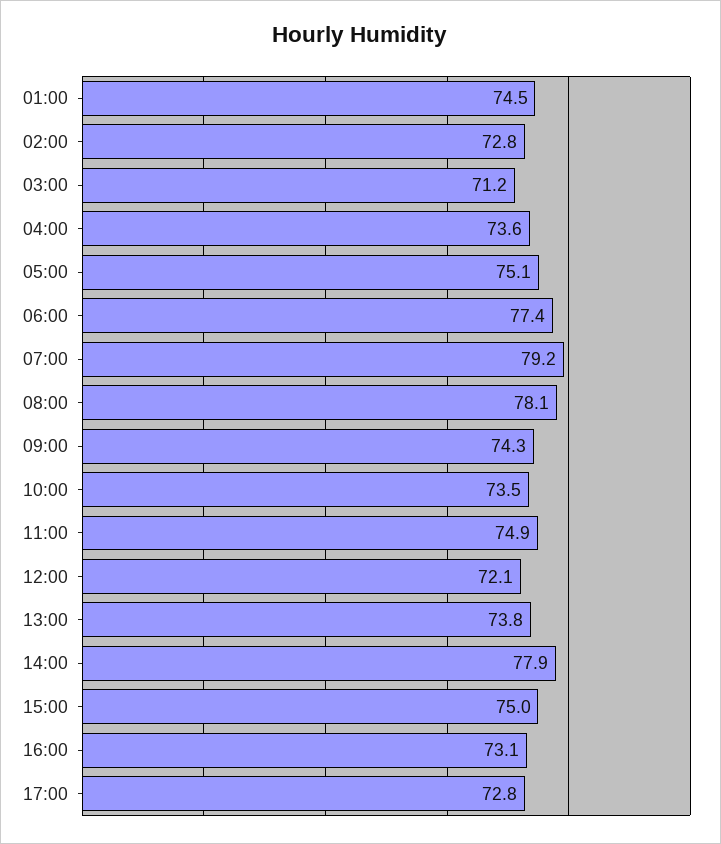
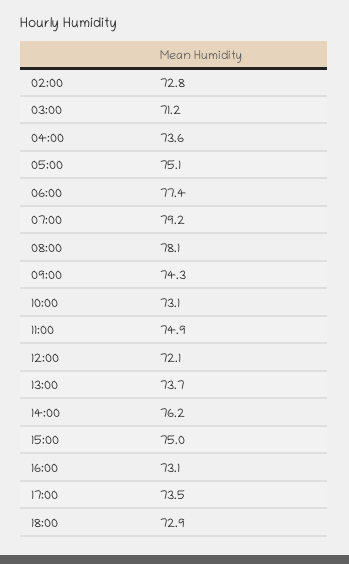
01:00: 74.5 -> none
10:00: 73.5 -> 73.1
13:00: 73.8 -> 73.7
14:00: 77.9 -> 76.2
17:00: 72.8 -> 73.5
18:00: none -> 72.9

